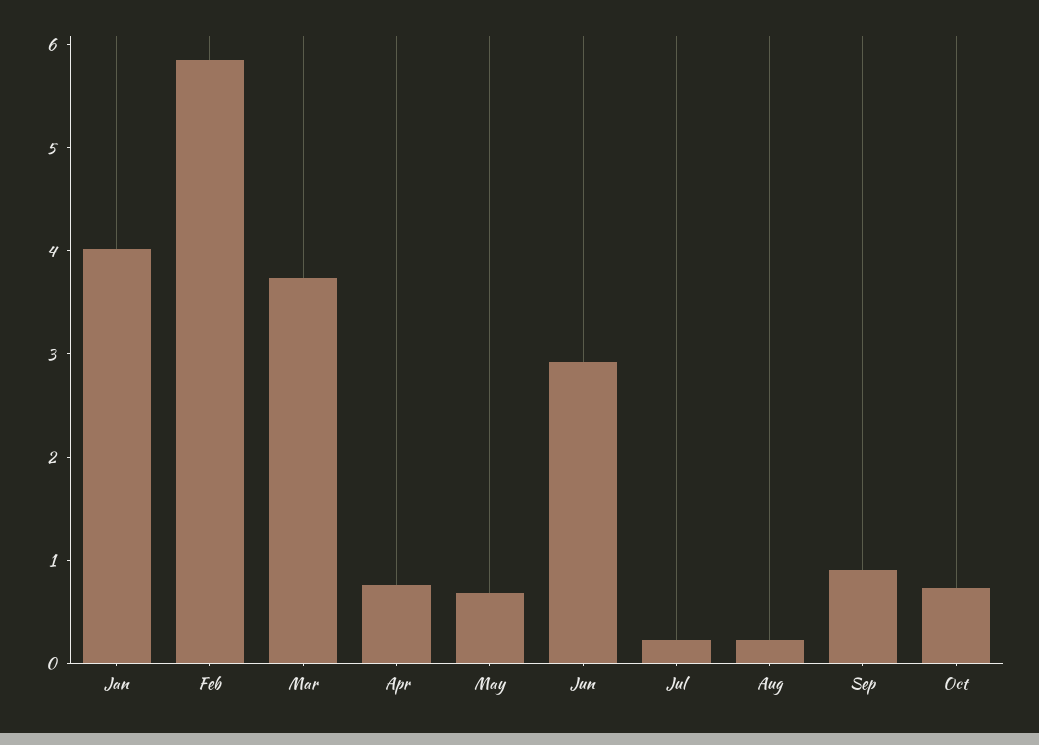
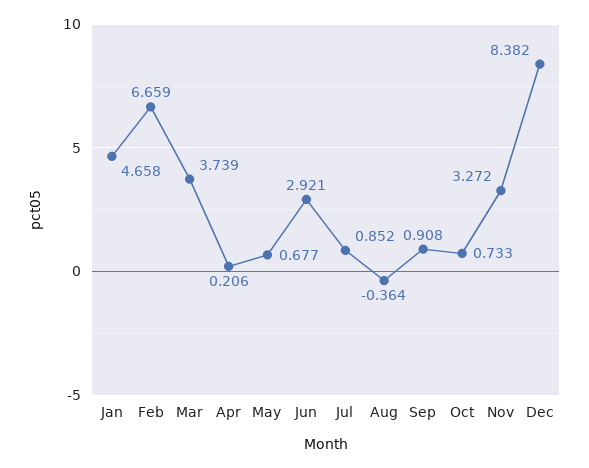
Jan: 4 -> 4.658
Feb: 5.8 -> 6.659
Apr: 0.8 -> 0.206
Jul: 0.2 -> 0.852
Aug: 0.2 -> -0.364
Nov: none -> 3.272
Dec: none -> 8.382

